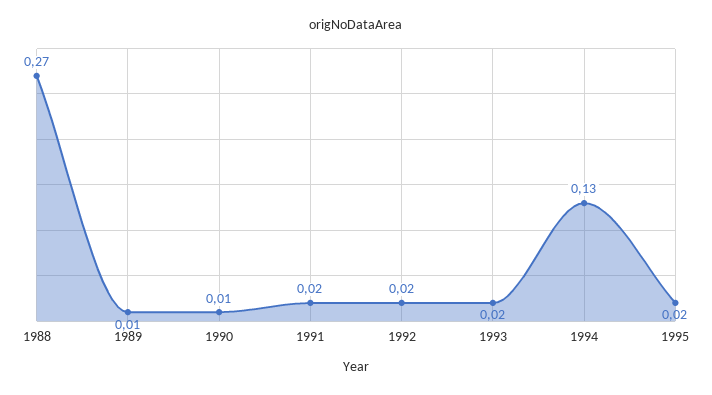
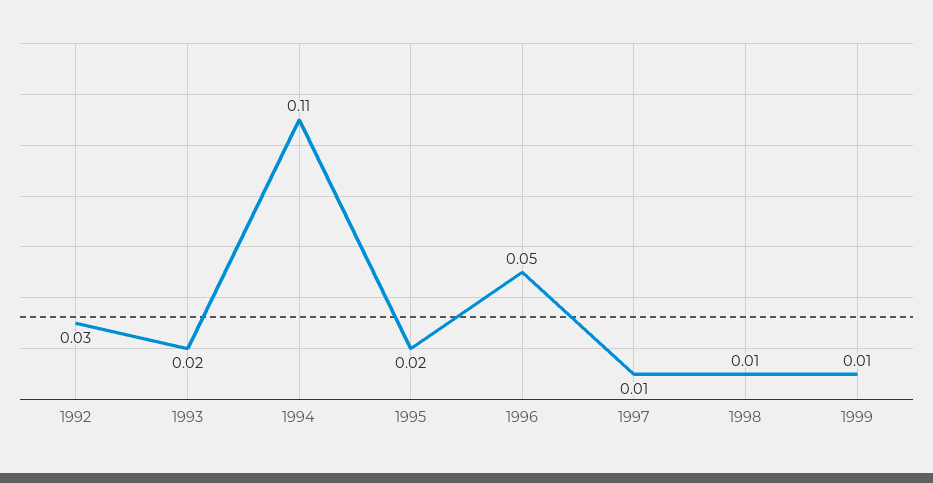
1988: 0.27 -> none
1989: 0.01 -> none
1990: 0.01 -> none
1991: 0.02 -> none
1992: 0.02 -> 0.03
1994: 0.13 -> 0.11
1996: none -> 0.05
1997: none -> 0.01
1998: none -> 0.01
1999: none -> 0.01

